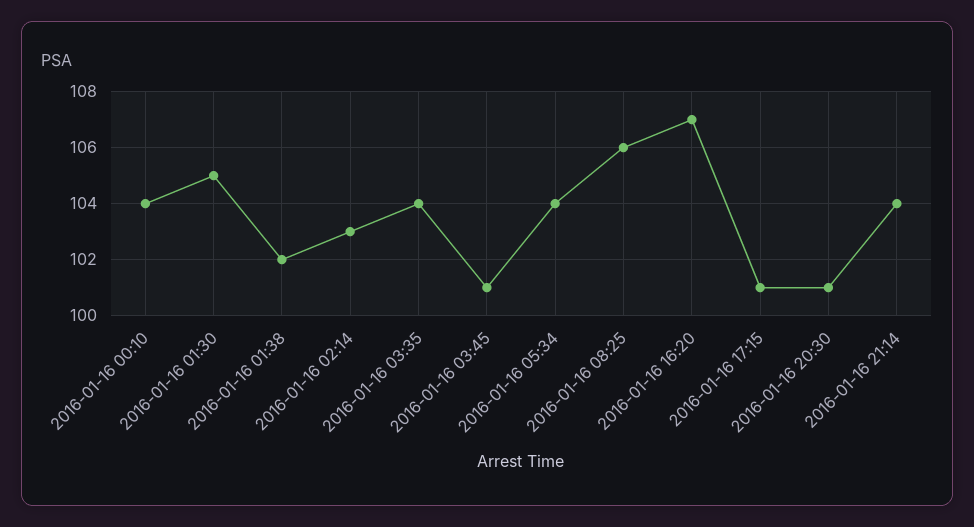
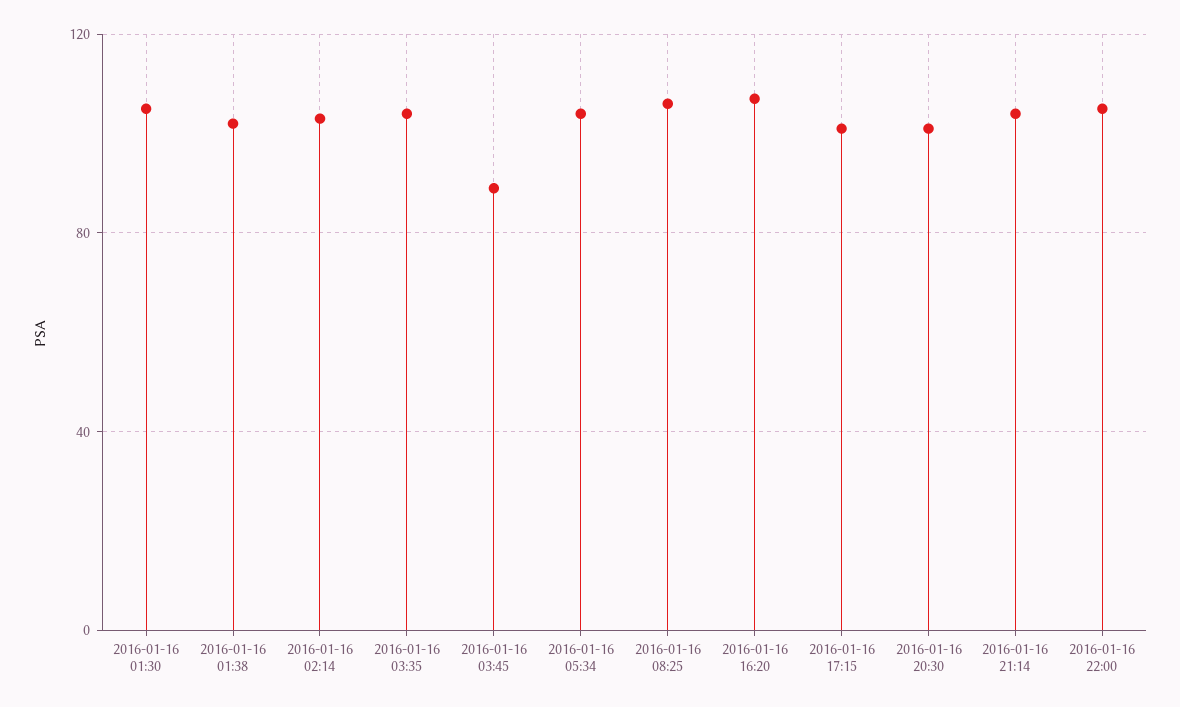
2016-01-16 00:10: 104 -> none
2016-01-16 03:45: 101 -> 90
2016-01-16 22:00: none -> 105

